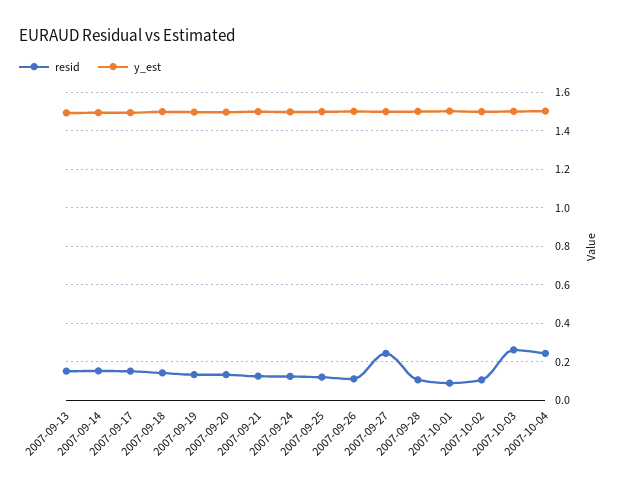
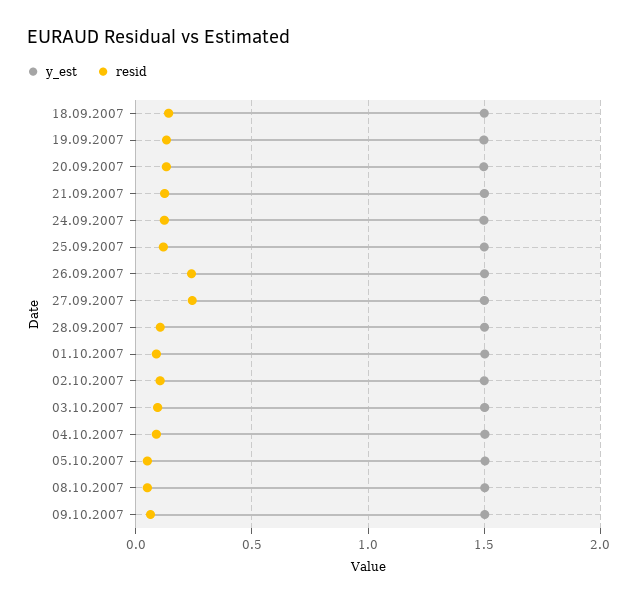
resid, 2007-09-13: 0.15 -> none
y_est, 2007-09-13: 1.5 -> none
resid, 2007-09-14: 0.15 -> none
y_est, 2007-09-14: 1.5 -> none
resid, 2007-09-17: 0.15 -> none
y_est, 2007-09-17: 1.5 -> none
resid, 2007-09-26: 0.1 -> 0.25
resid, 2007-10-03: 0.25 -> 0.1
resid, 2007-10-04: 0.25 -> 0.1
y_est, 05.10.2007: none -> 1.5
resid, 05.10.2007: none -> 0.05
y_est, 08.10.2007: none -> 1.5
resid, 08.10.2007: none -> 0.05
y_est, 09.10.2007: none -> 1.5
resid, 09.10.2007: none -> 0.05

